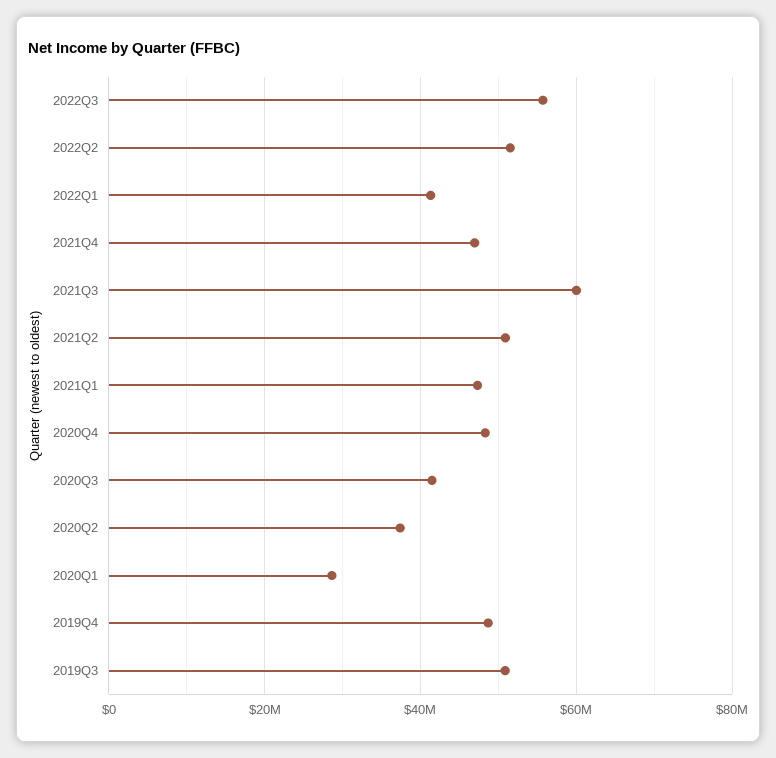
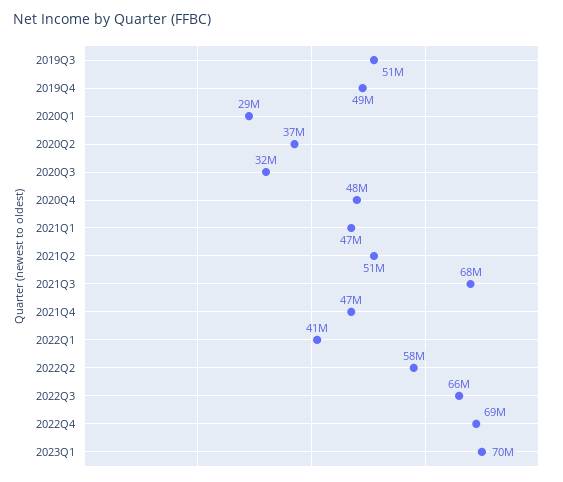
2022Q3: 56000000 -> 66000000
2022Q2: 52000000 -> 58000000
2021Q3: 60000000 -> 68000000
2020Q3: 42000000 -> 32000000
2022Q4: none -> 69000000
2023Q1: none -> 70000000

